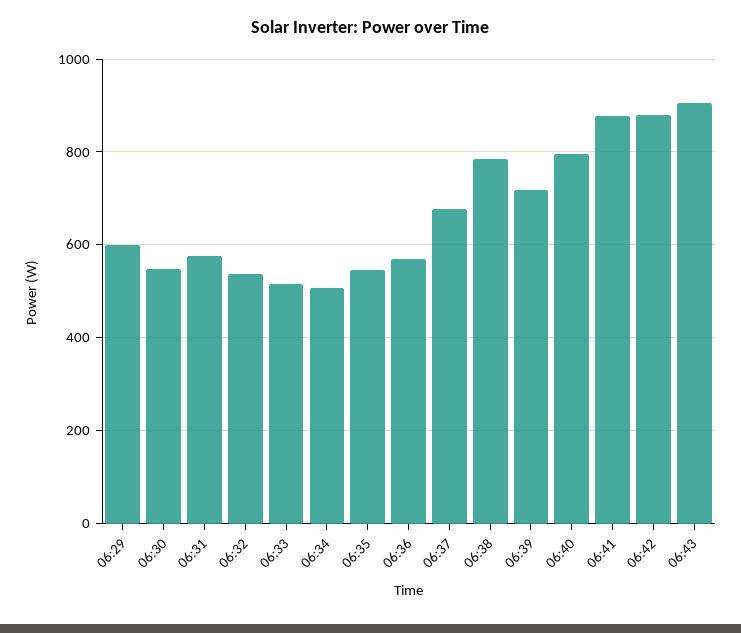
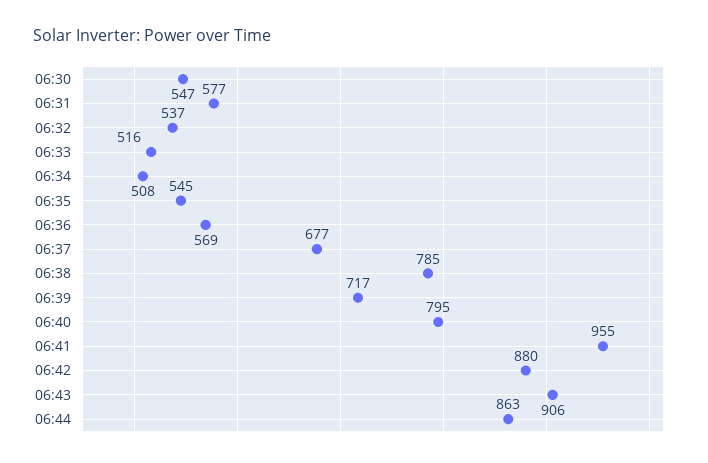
06:29: 600 -> none
06:41: 880 -> 955
06:44: none -> 863

